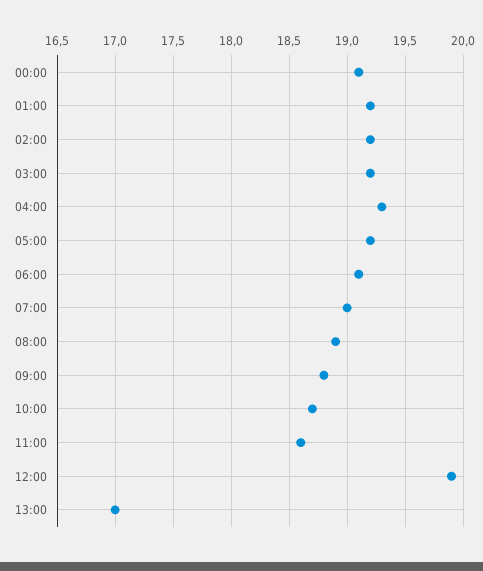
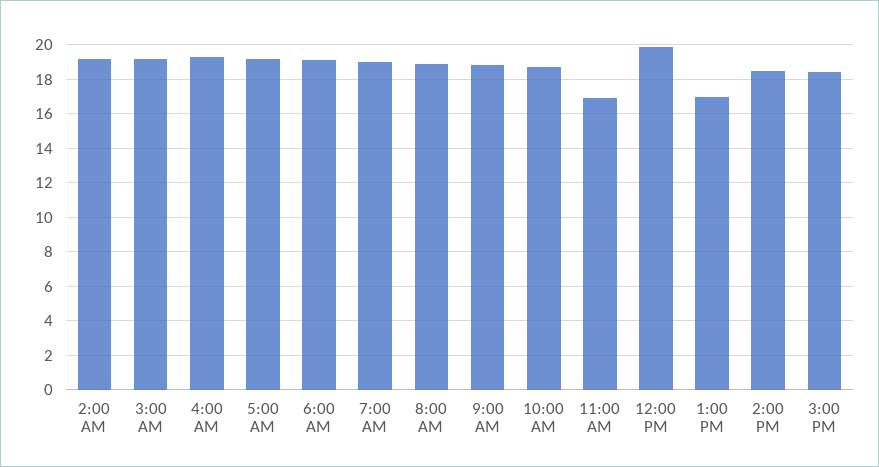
00:00: 19.1 -> none
01:00: 19.2 -> none
11:00: 18.6 -> 17
2:00 PM: none -> 18.5
3:00 PM: none -> 18.5

